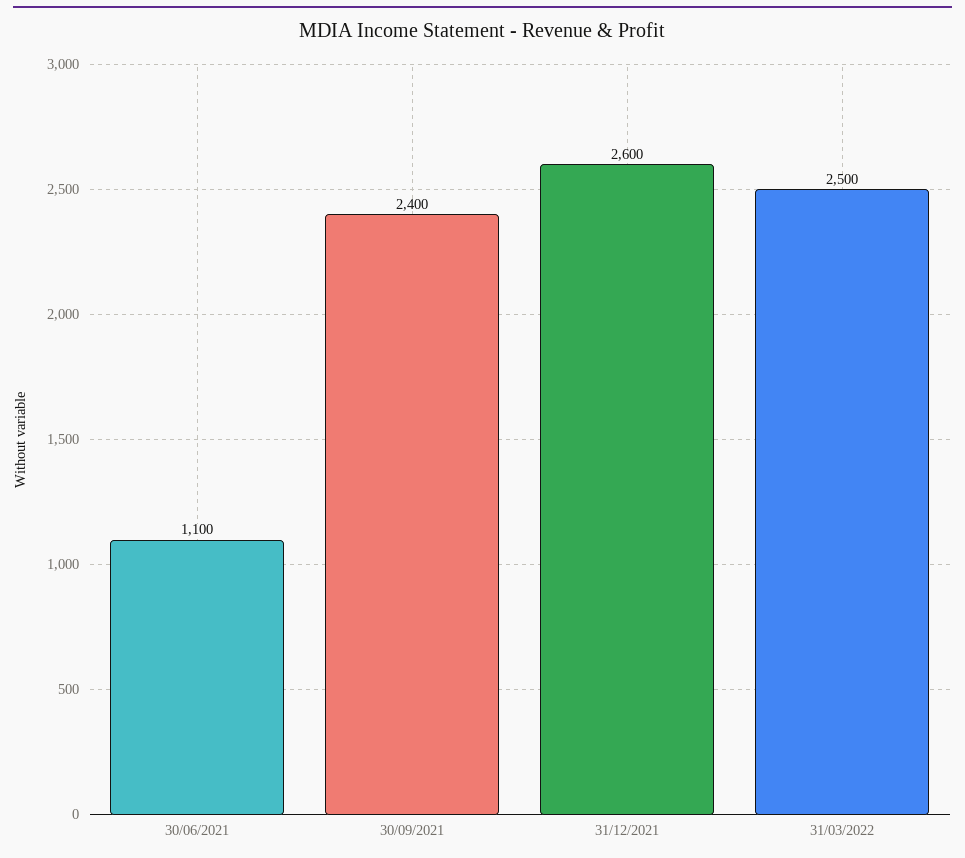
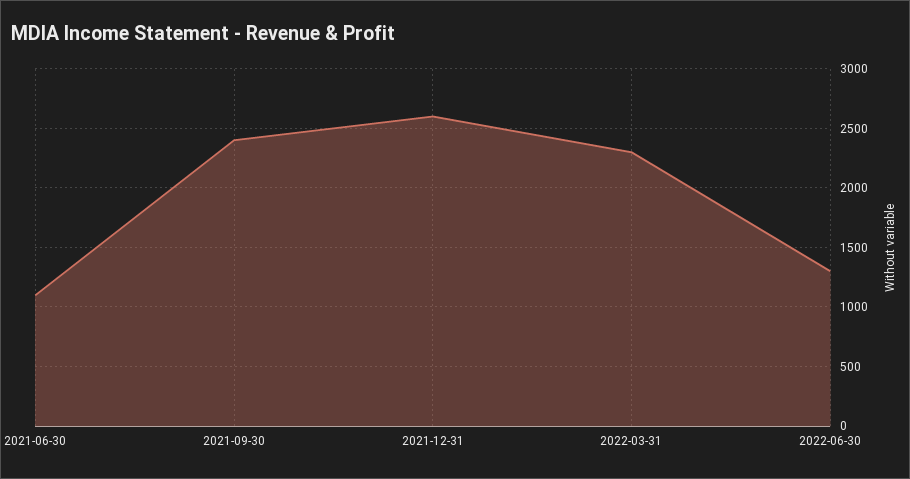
31/03/2022: 2500 -> 2300
2022-06-30: none -> 1300

